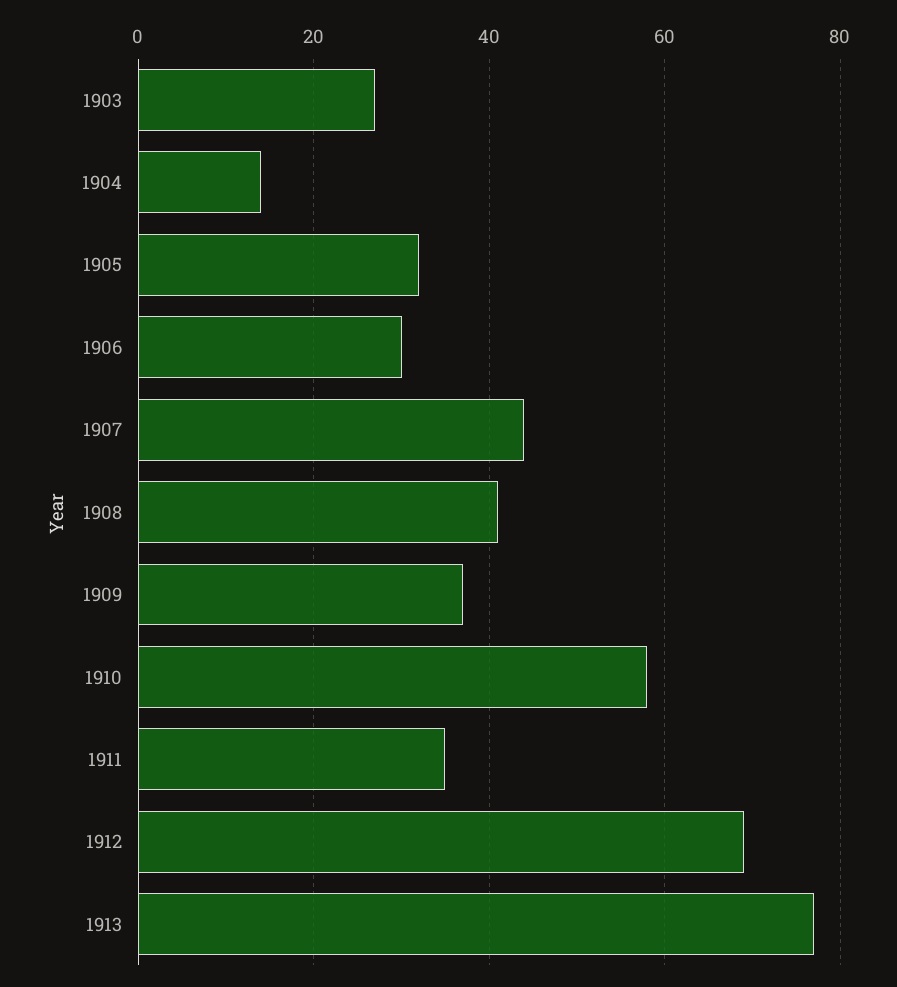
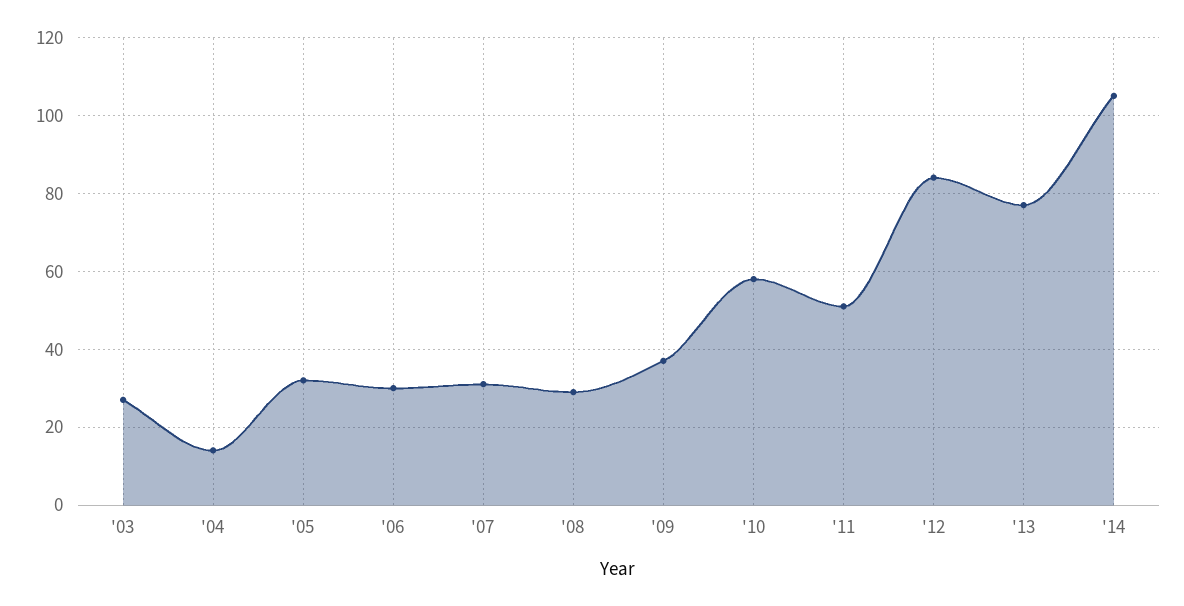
1907: 45 -> 30
1908: 40 -> 30
1911: 35 -> 50
1912: 70 -> 85
'14: none -> 105

